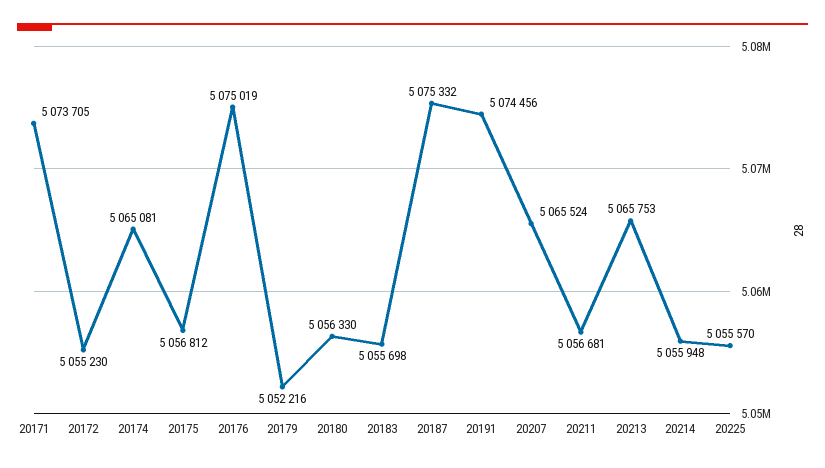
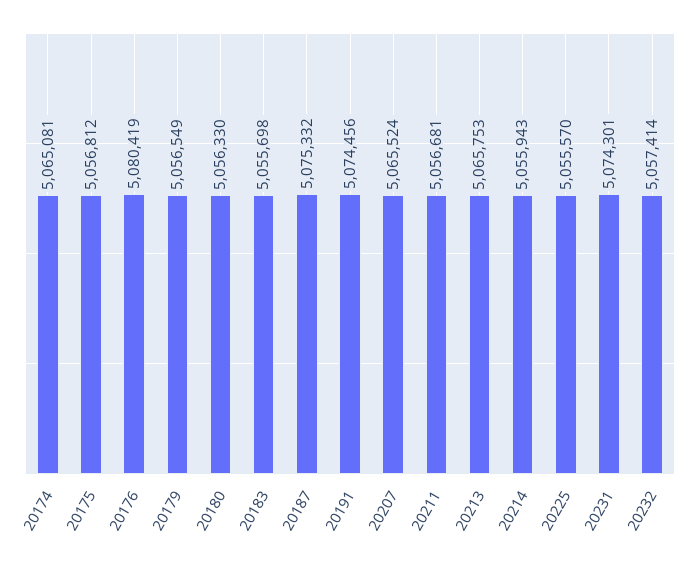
20171: 5073705 -> none
20172: 5055230 -> none
20176: 5075019 -> 5080419
20179: 5052216 -> 5056549
20214: 5055948 -> 5055943
20231: none -> 5074301
20232: none -> 5057414

